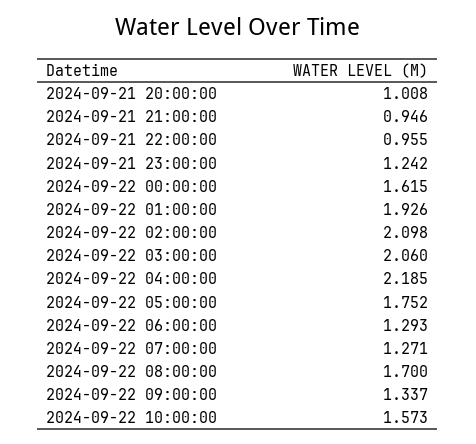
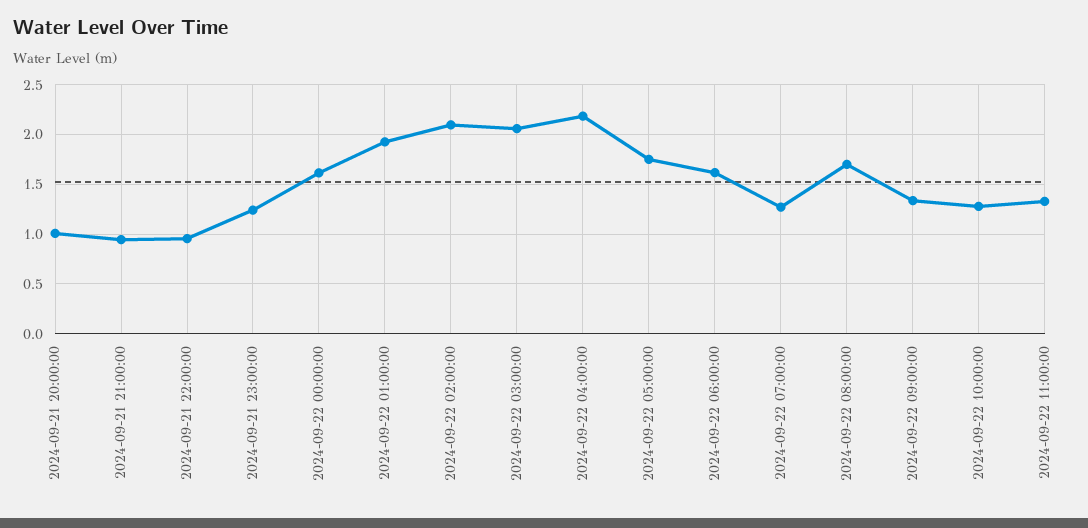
2024-09-22 06:00:00: 1.293 -> 1.6
2024-09-22 10:00:00: 1.573 -> 1.3
2024-09-22 11:00:00: none -> 1.3

